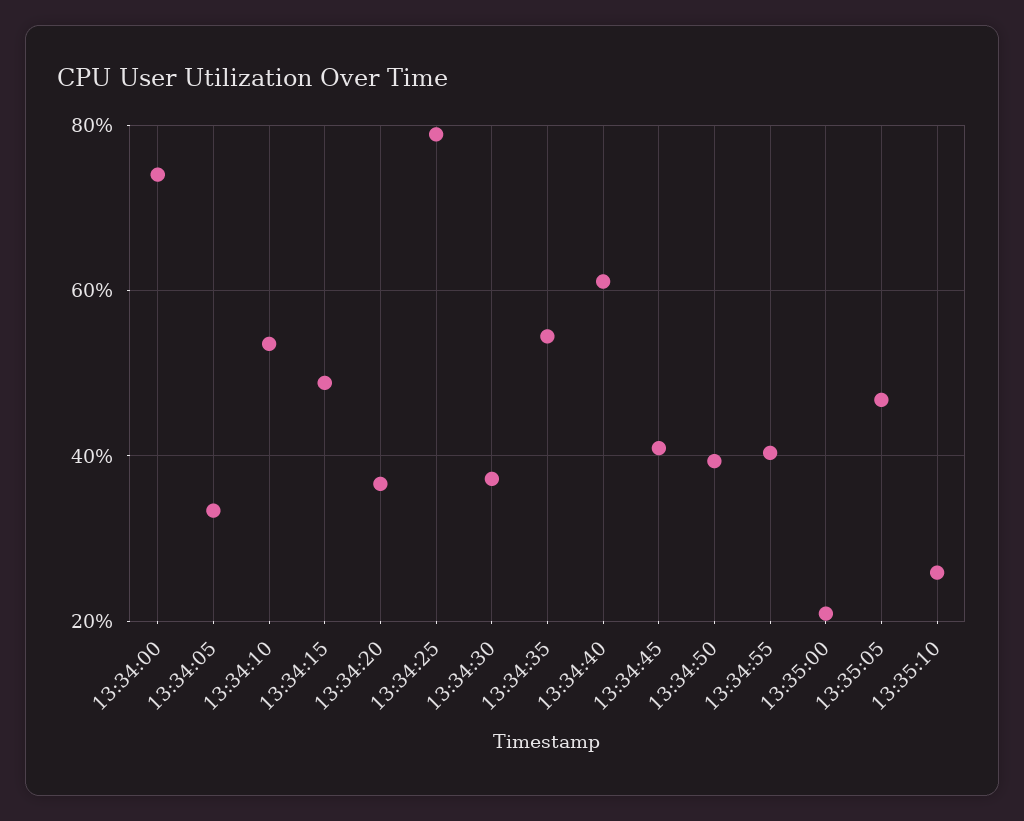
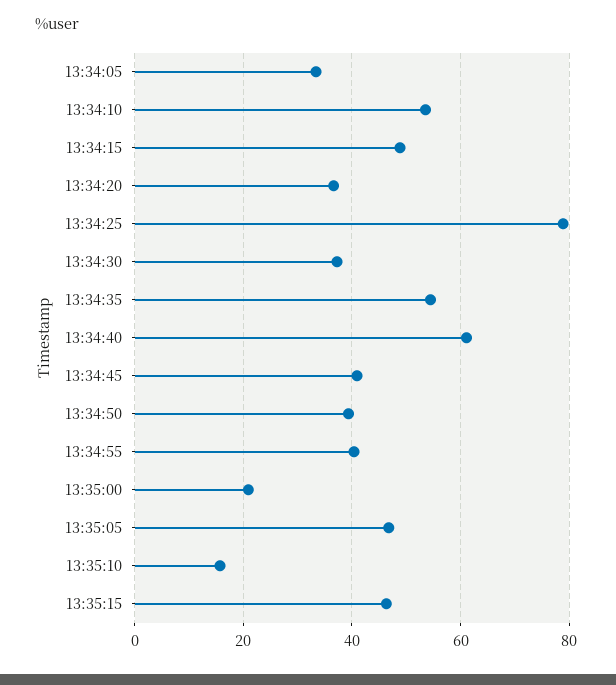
13:34:00: 74 -> none
13:35:10: 26 -> 16
13:35:15: none -> 46

